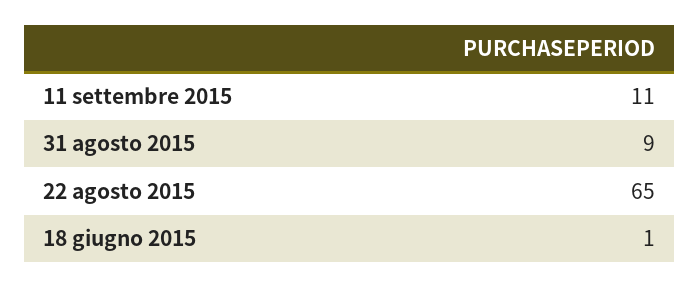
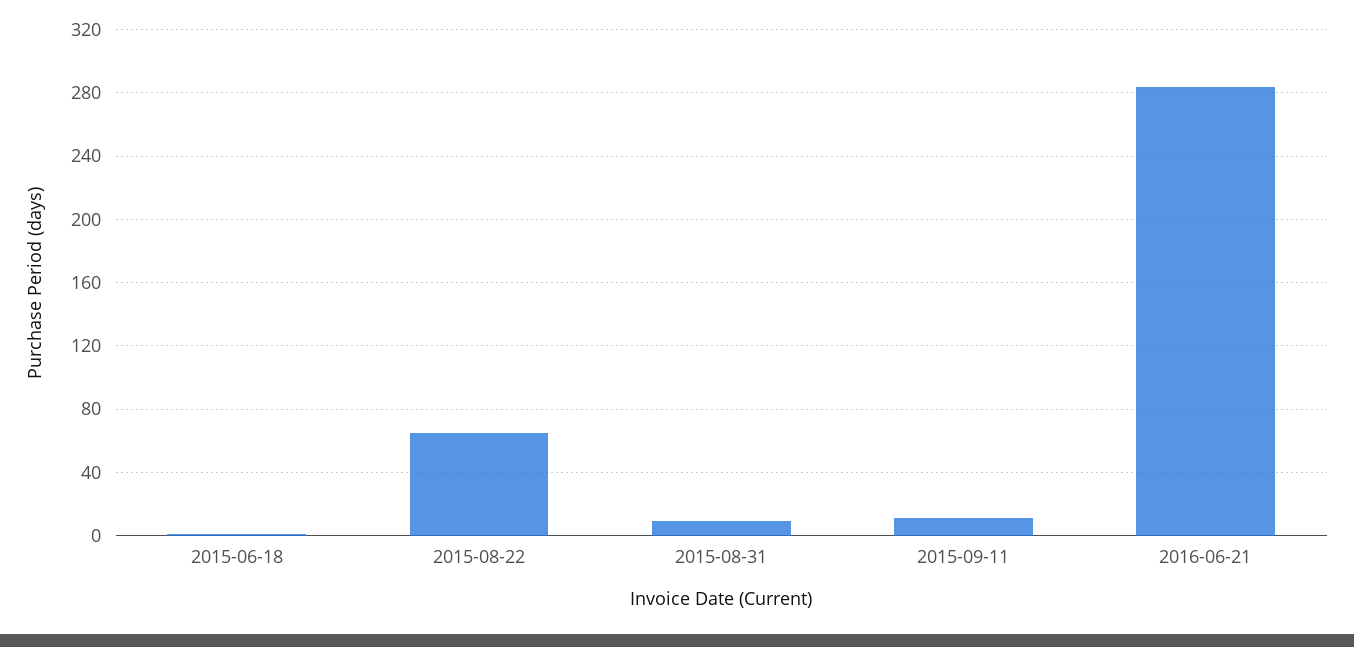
2016-06-21: none -> 285

